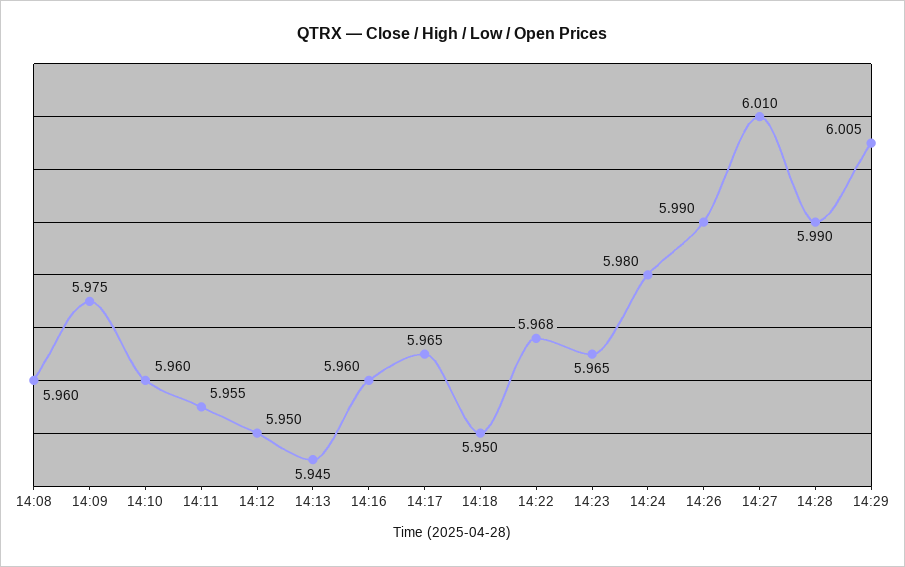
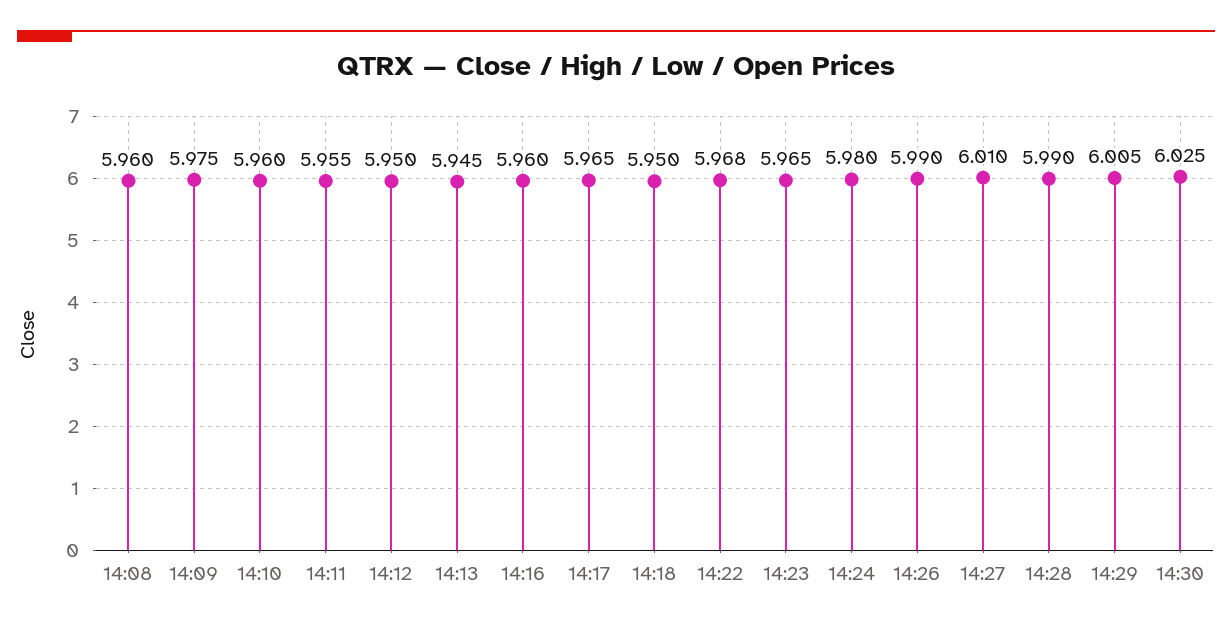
14:30: none -> 6.025

